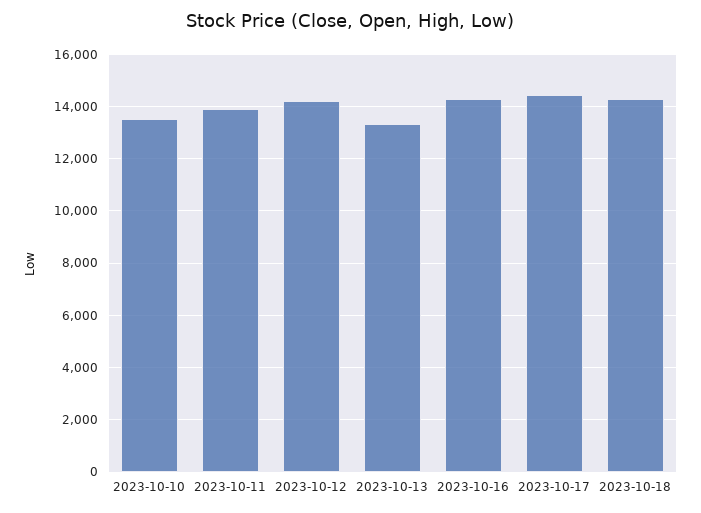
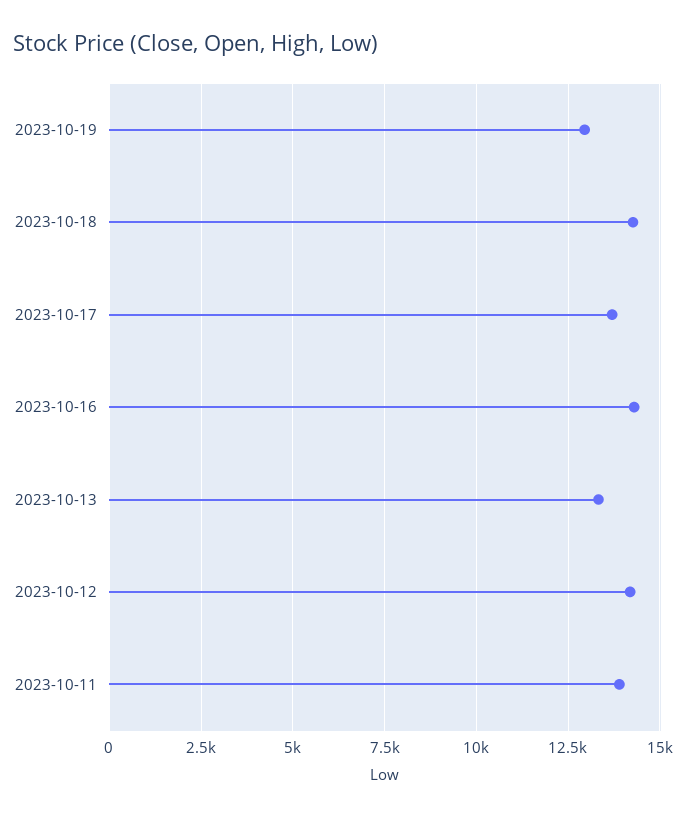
2023-10-10: 13500 -> none
2023-10-17: 14500 -> 13750
2023-10-19: none -> 13000

